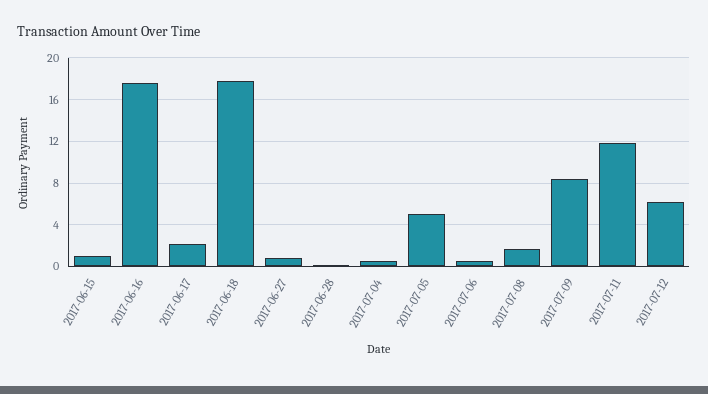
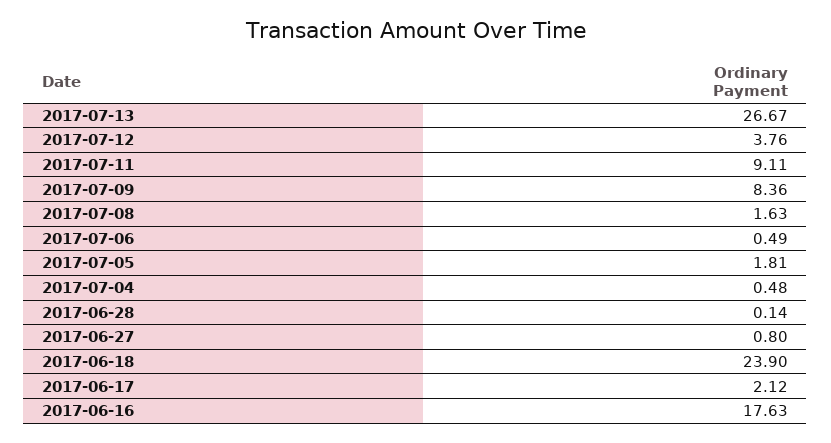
2017-06-15: 1 -> none
2017-06-18: 18 -> 23.9
2017-07-05: 5 -> 1.81
2017-07-11: 12 -> 9.11
2017-07-12: 6 -> 3.76
2017-07-13: none -> 26.67

